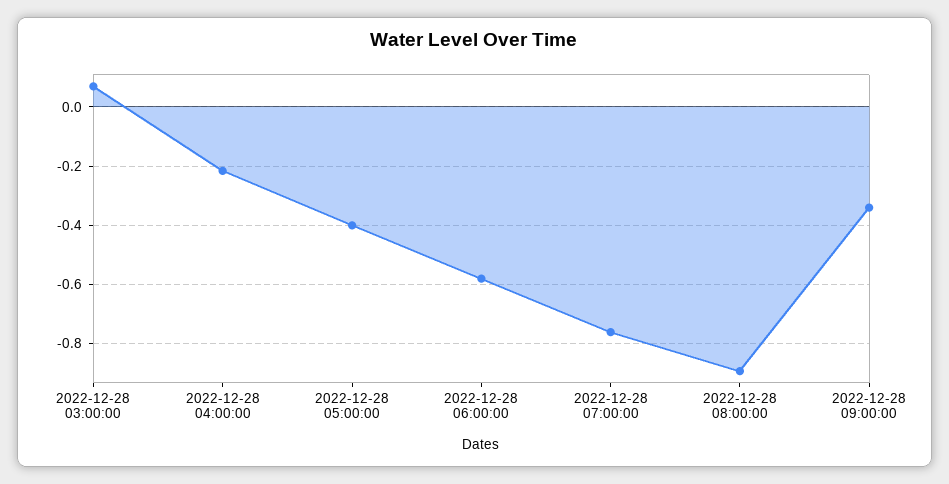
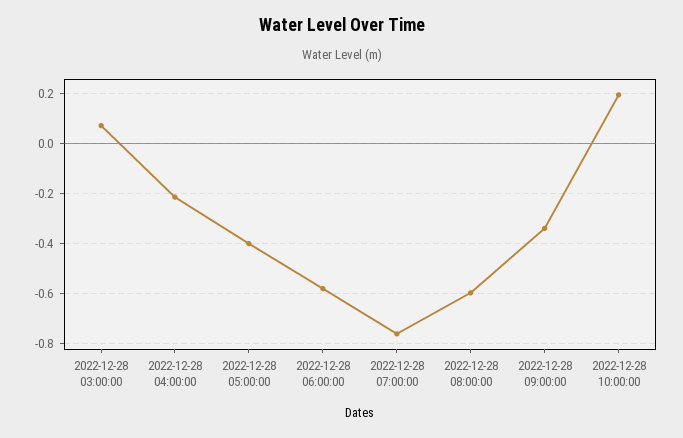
2022-12-28 08:00:00: -0.9 -> -0.6
2022-12-28 10:00:00: none -> 0.2

